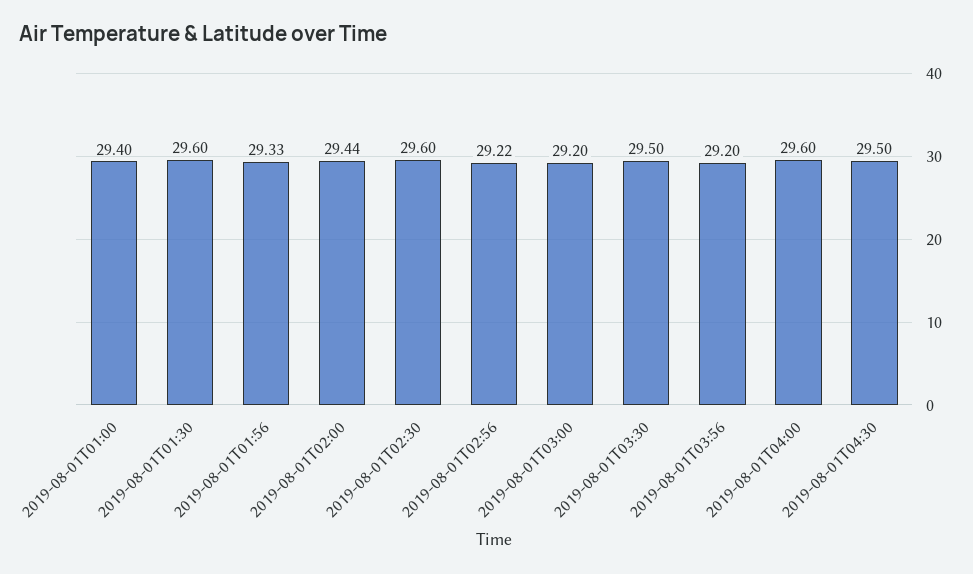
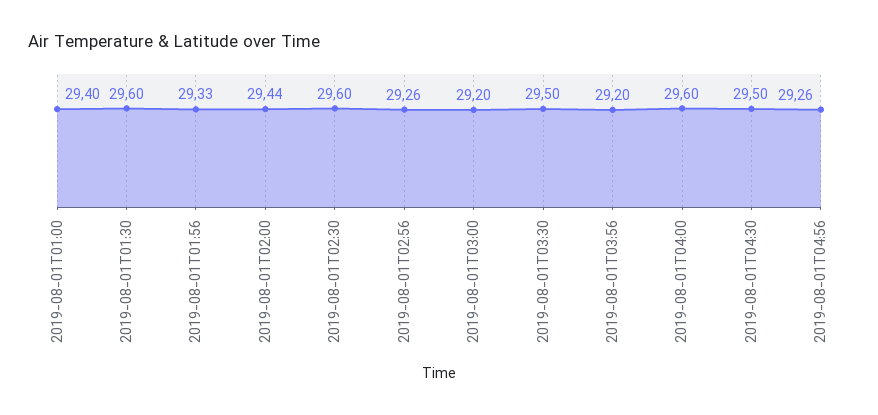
2019-08-01T02:56: 29.22 -> 29.26
2019-08-01T04:56: none -> 29.26

